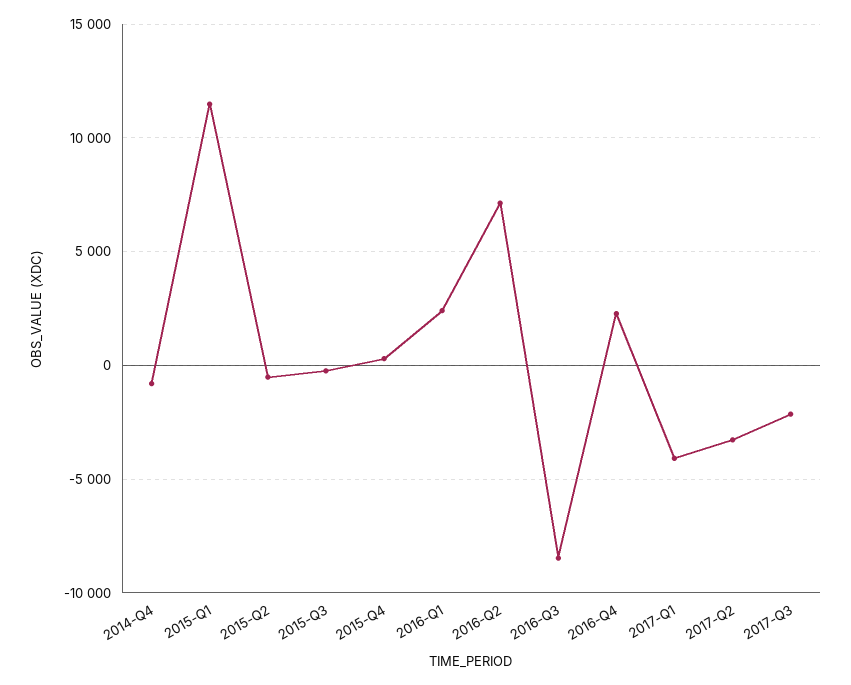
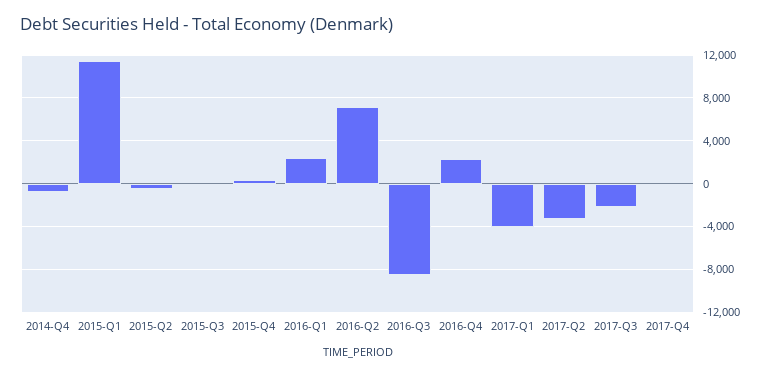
2017-Q4: none -> 0

